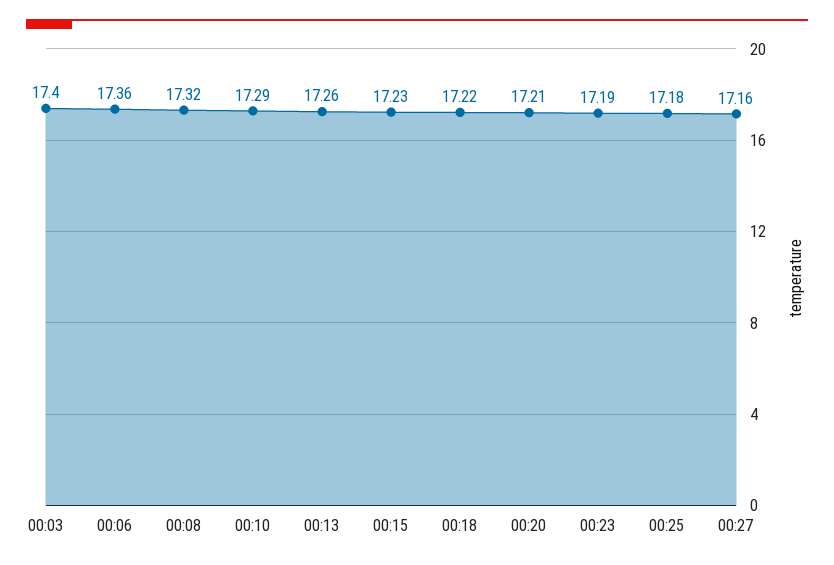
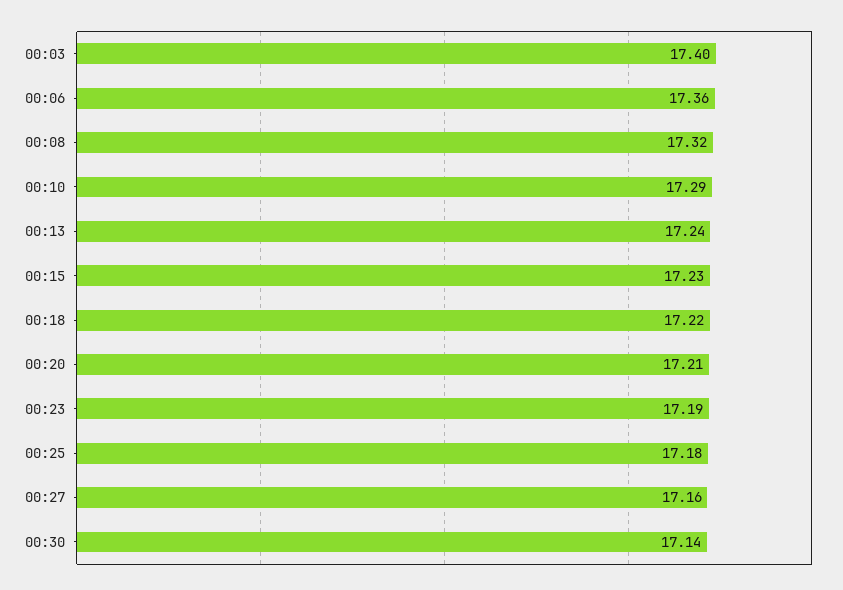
00:13: 17.26 -> 17.24
00:30: none -> 17.14

